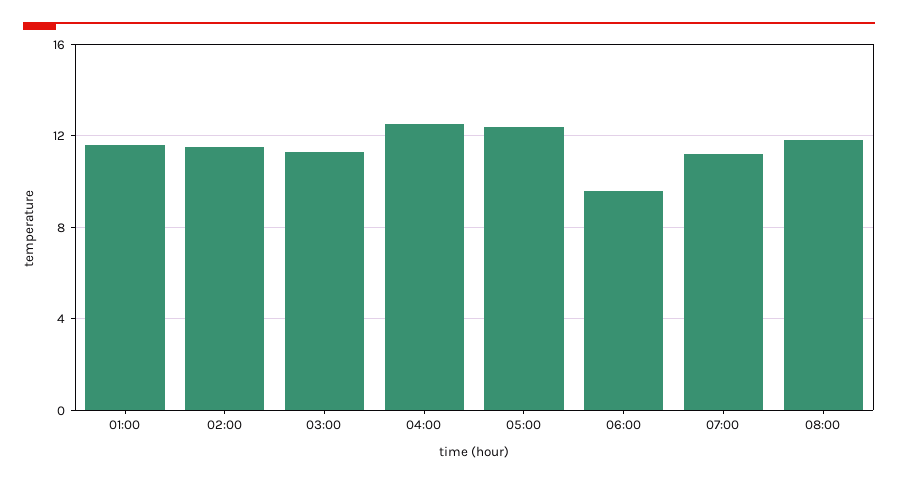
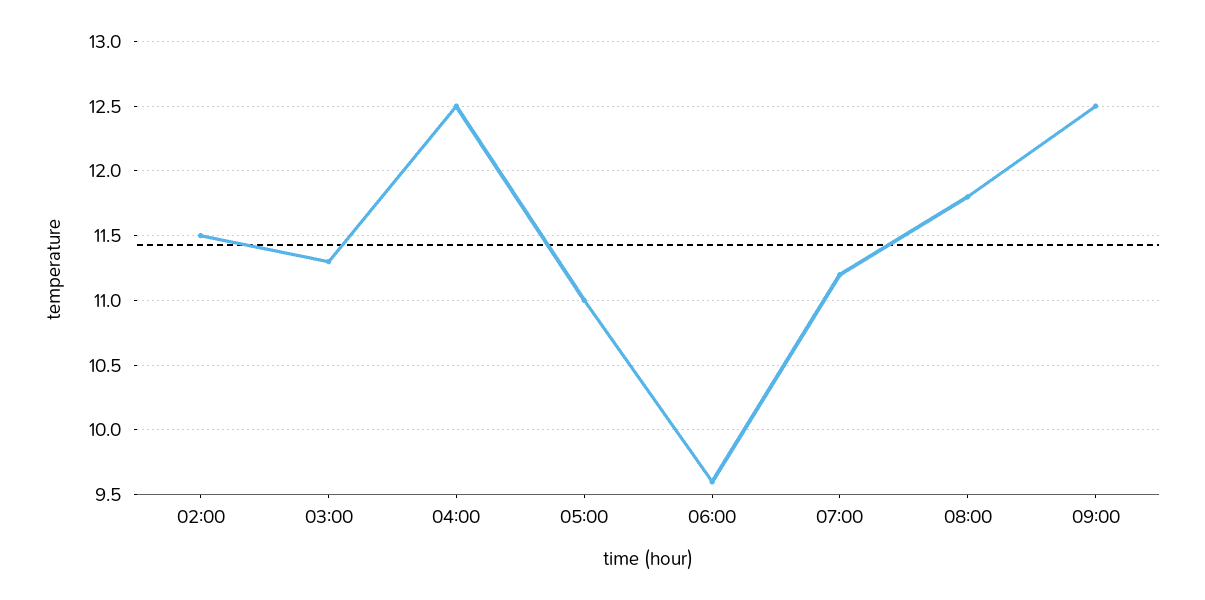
01:00: 11.5 -> none
05:00: 12.5 -> 11
09:00: none -> 12.5

